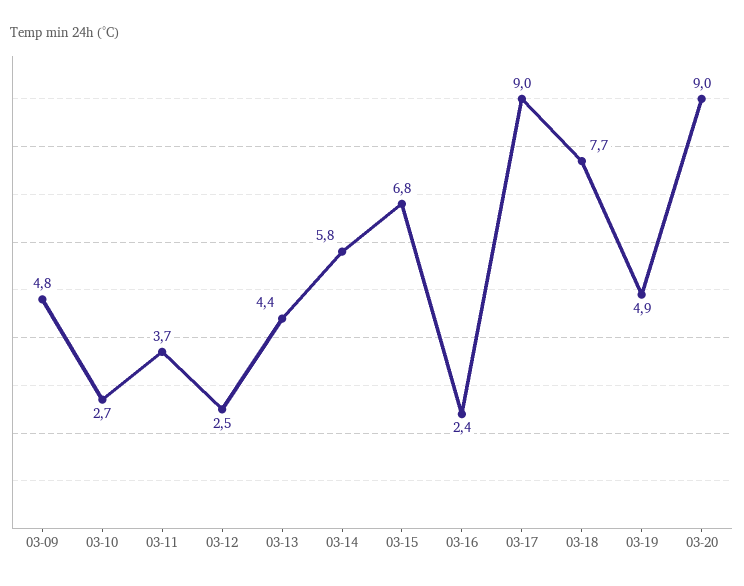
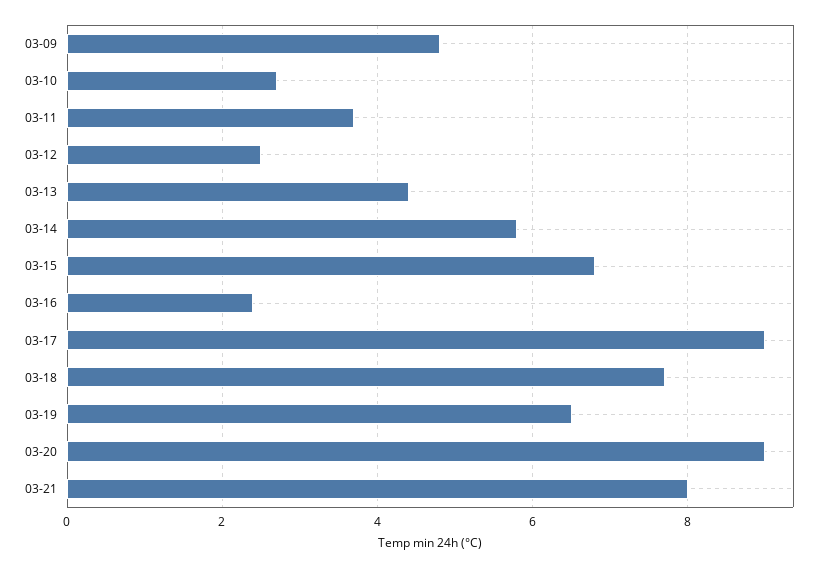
03-19: 4.9 -> 6.5
03-21: none -> 8

